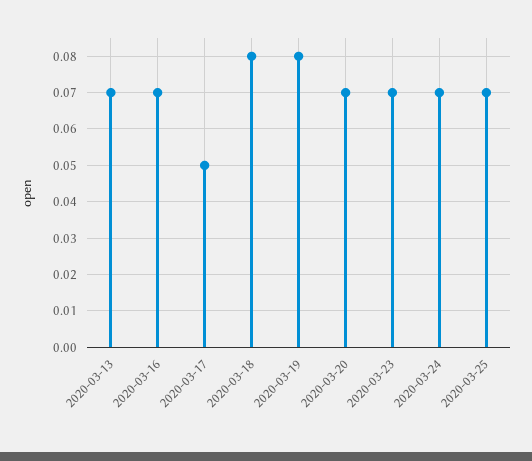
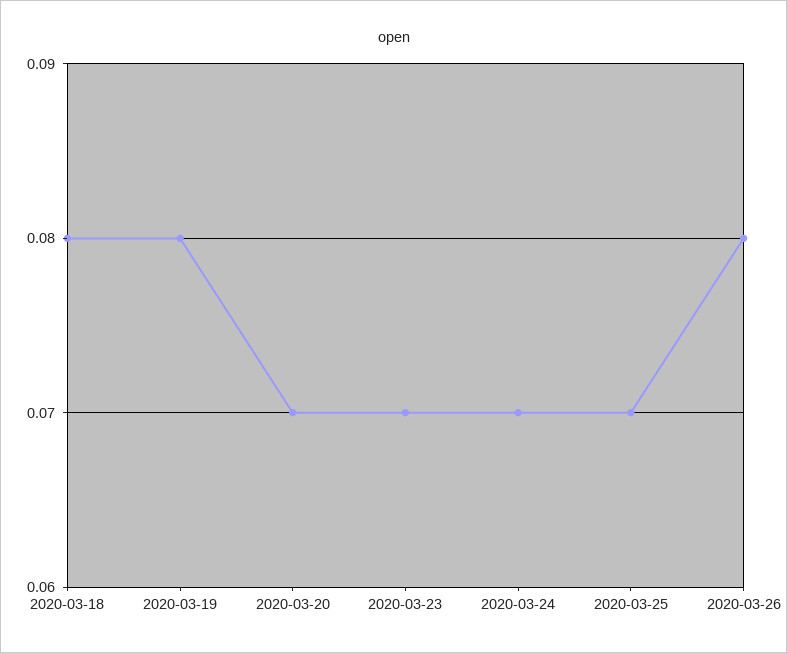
2020-03-13: 0.07 -> none
2020-03-16: 0.07 -> none
2020-03-17: 0.05 -> none
2020-03-26: none -> 0.08

